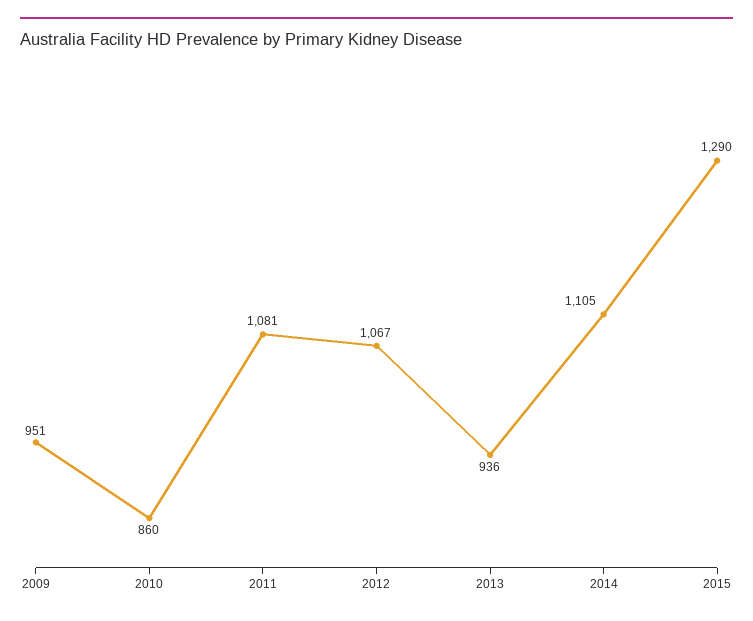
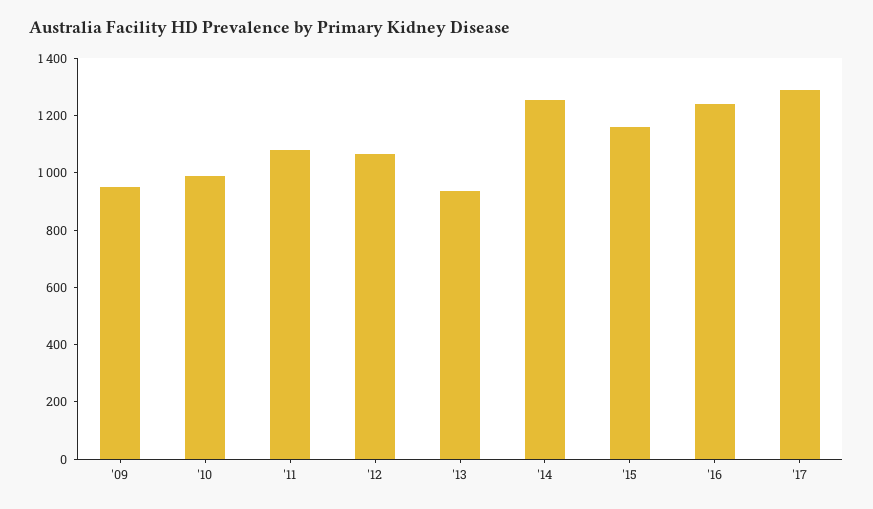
2010: 860 -> 1000
2014: 1105 -> 1250
2015: 1290 -> 1150
'16: none -> 1250
'17: none -> 1300

